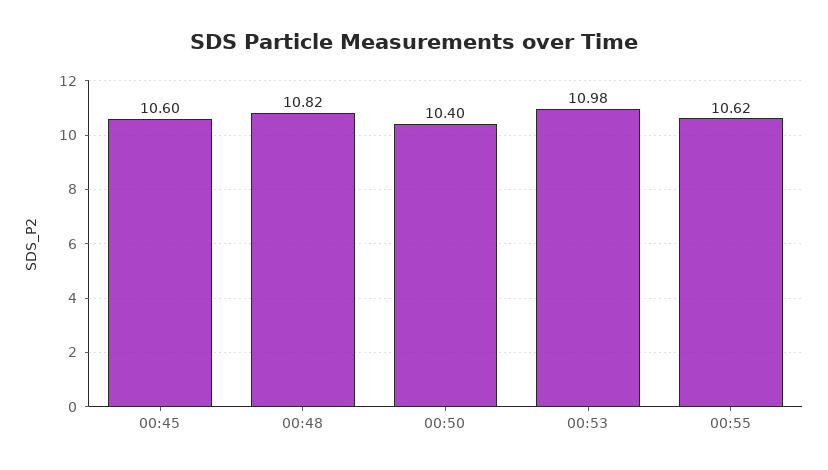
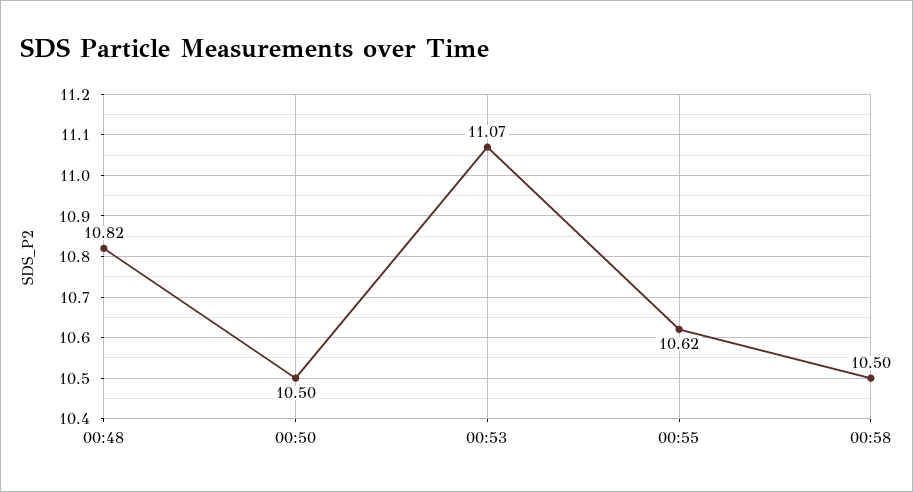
00:45: 10.6 -> none
00:50: 10.4 -> 10.5
00:53: 10.98 -> 11.07
00:58: none -> 10.5

